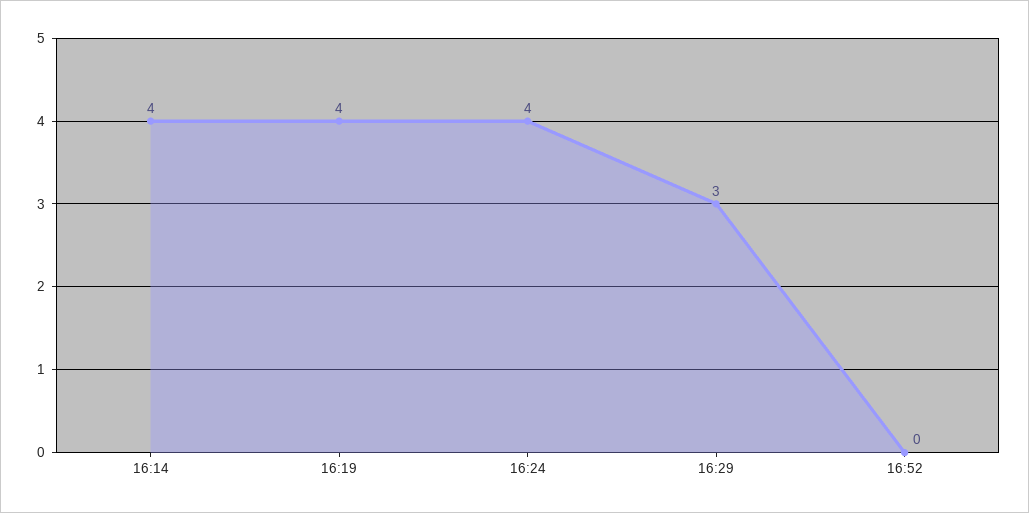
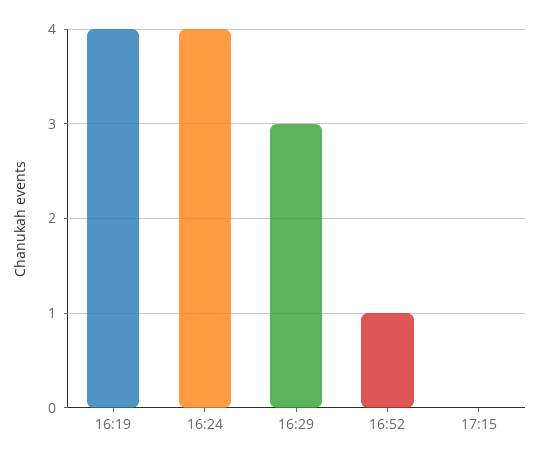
16:14: 4 -> none
16:52: 0 -> 1
17:15: none -> 0

